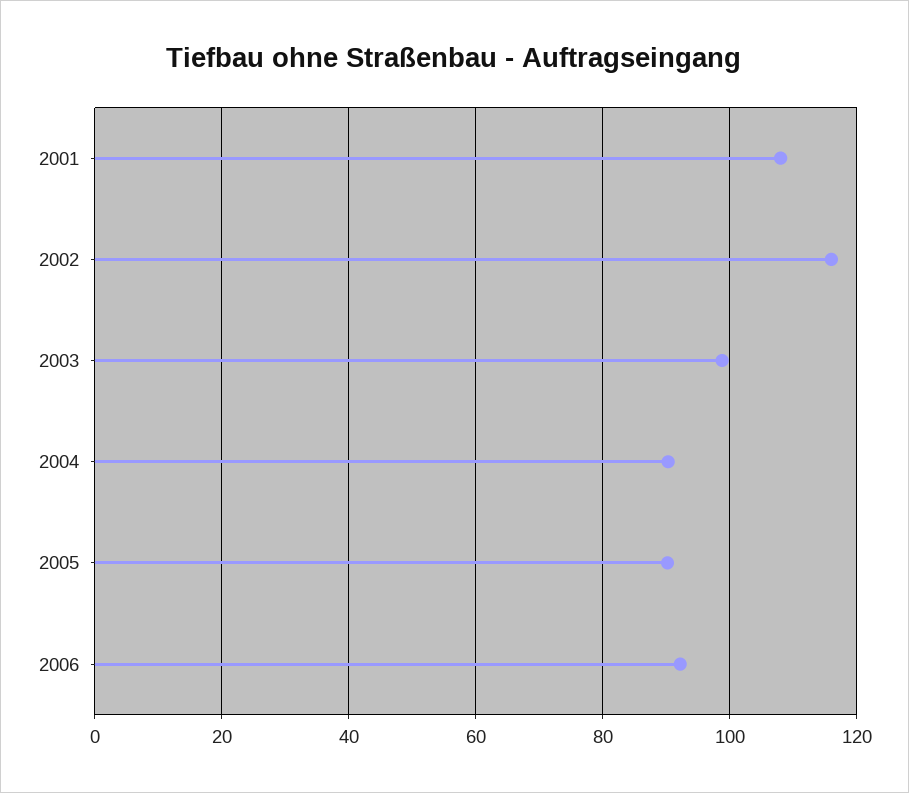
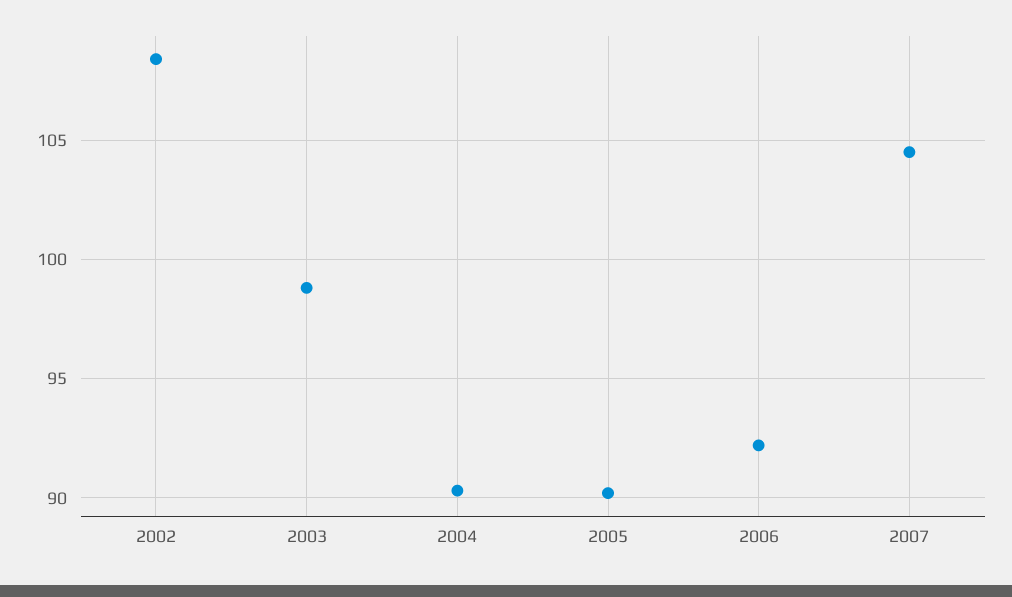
2001: 108 -> none
2002: 116 -> 108.5
2007: none -> 104.5

